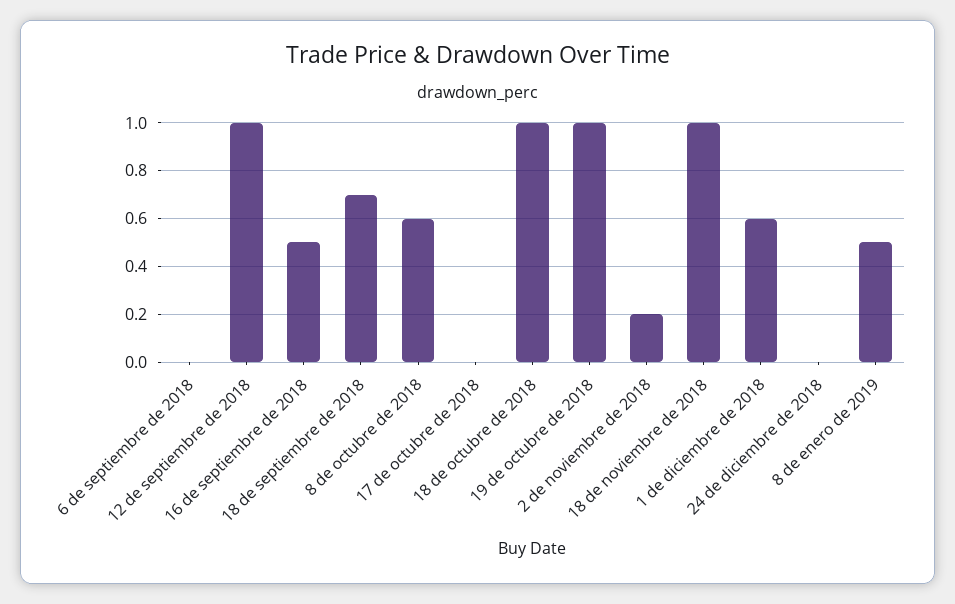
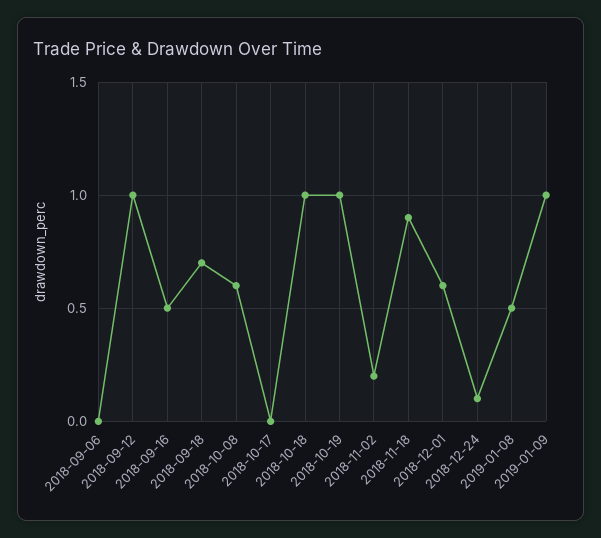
18 de noviembre de 2018: 1 -> 0.9
24 de diciembre de 2018: 0 -> 0.1
2019-01-09: none -> 1

